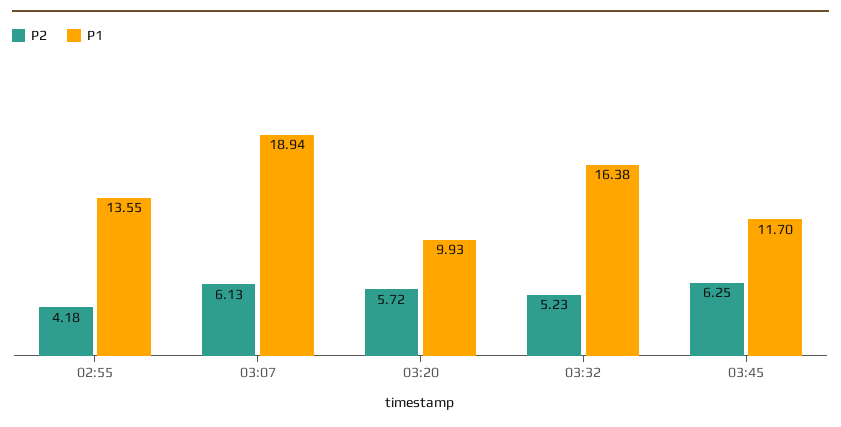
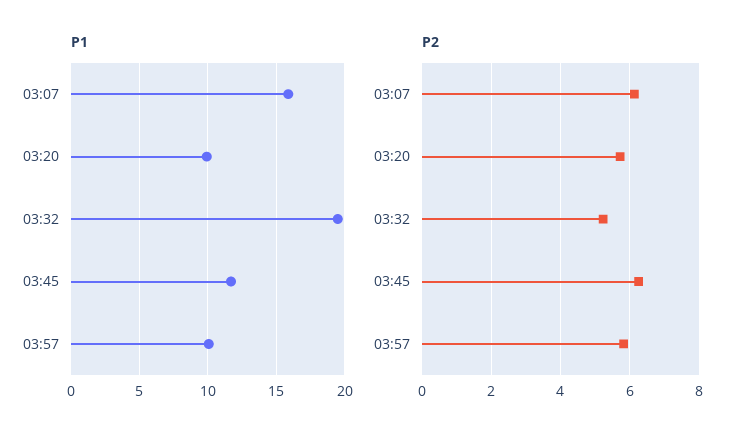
P2, 02:55: 4.18 -> none
P1, 02:55: 13.55 -> none
P1, 03:07: 18.94 -> 16
P1, 03:32: 16.38 -> 19.5
P1, 03:57: none -> 10
P2, 03:57: none -> 5.8

